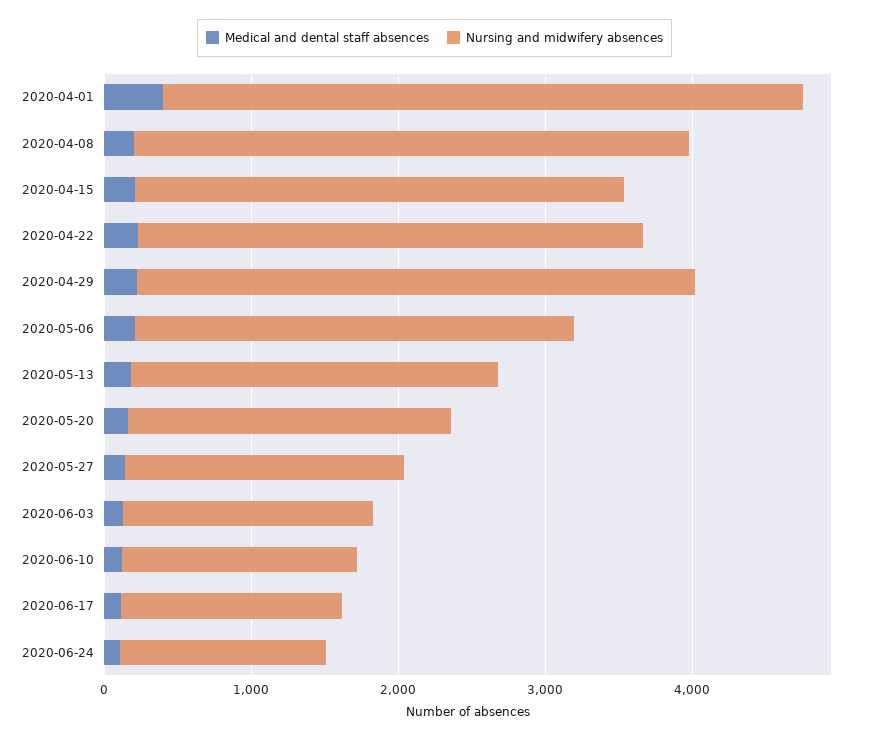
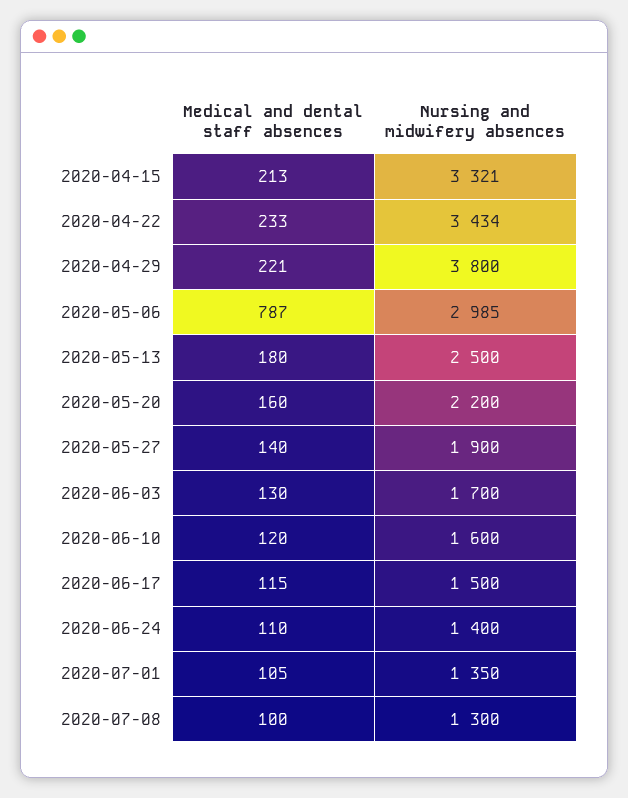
Medical and dental staff absences, 2020-04-01: 400 -> none
Nursing and midwifery absences, 2020-04-01: 4400 -> none
Medical and dental staff absences, 2020-04-08: 200 -> none
Nursing and midwifery absences, 2020-04-08: 3800 -> none
Medical and dental staff absences, 2020-05-06: 200 -> 787
Medical and dental staff absences, 2020-07-01: none -> 105
Nursing and midwifery absences, 2020-07-01: none -> 1350
Medical and dental staff absences, 2020-07-08: none -> 100
Nursing and midwifery absences, 2020-07-08: none -> 1300

